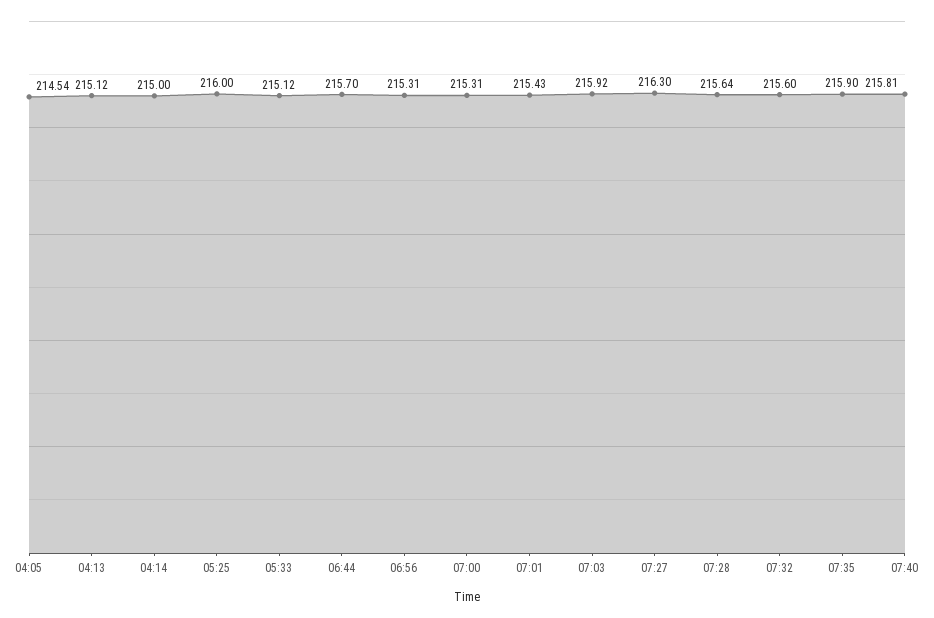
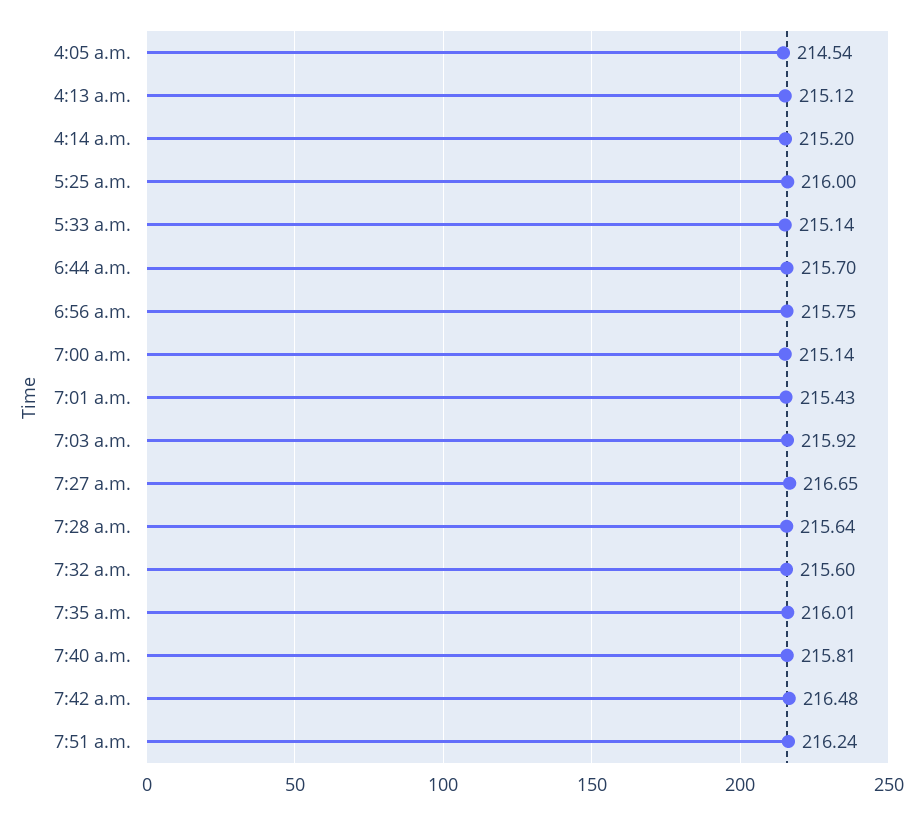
04:14: 215 -> 215.2
05:33: 215.12 -> 215.14
06:56: 215.31 -> 215.75
07:00: 215.31 -> 215.14
07:27: 216.3 -> 216.65
07:35: 215.9 -> 216.01
7:42 a.m.: none -> 216.48
7:51 a.m.: none -> 216.24

